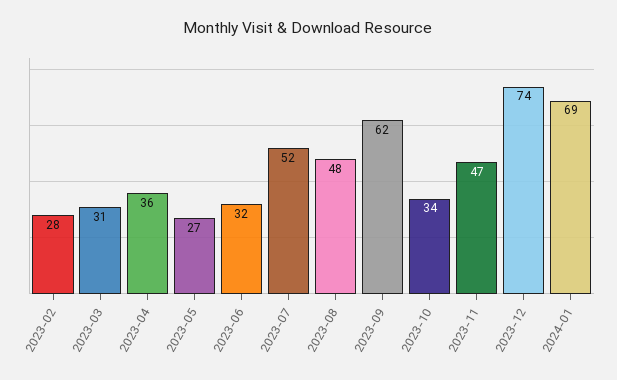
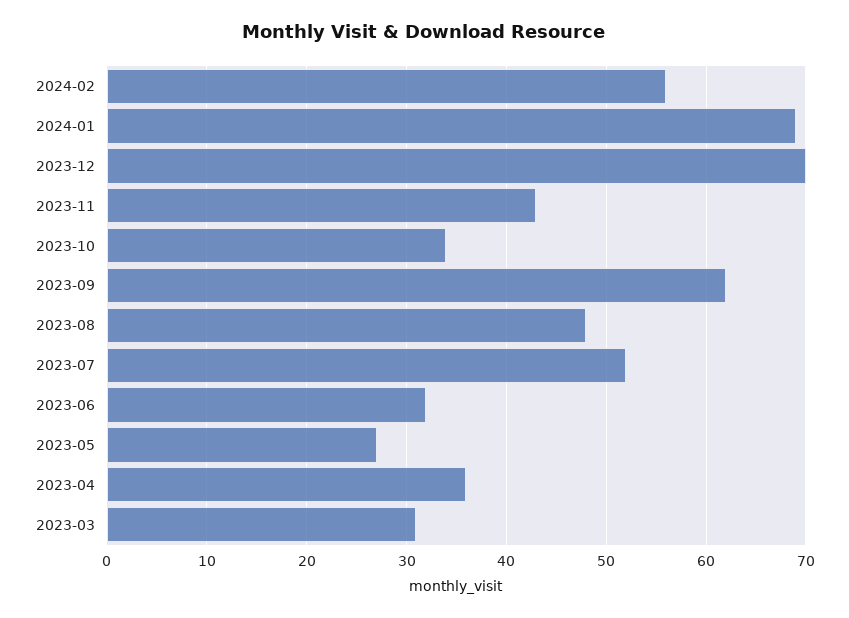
2023-02: 28 -> none
2023-11: 47 -> 43
2023-12: 74 -> 70
2024-02: none -> 56

